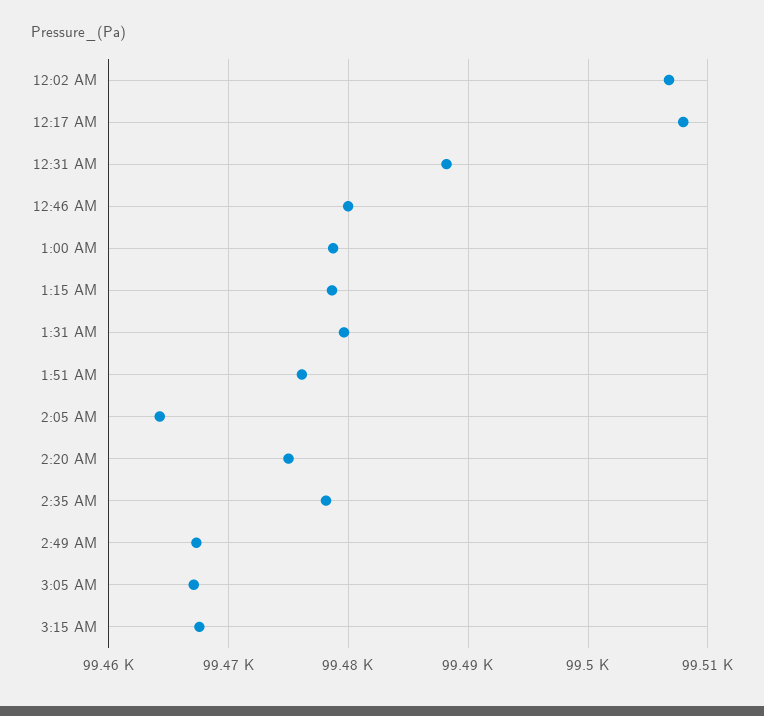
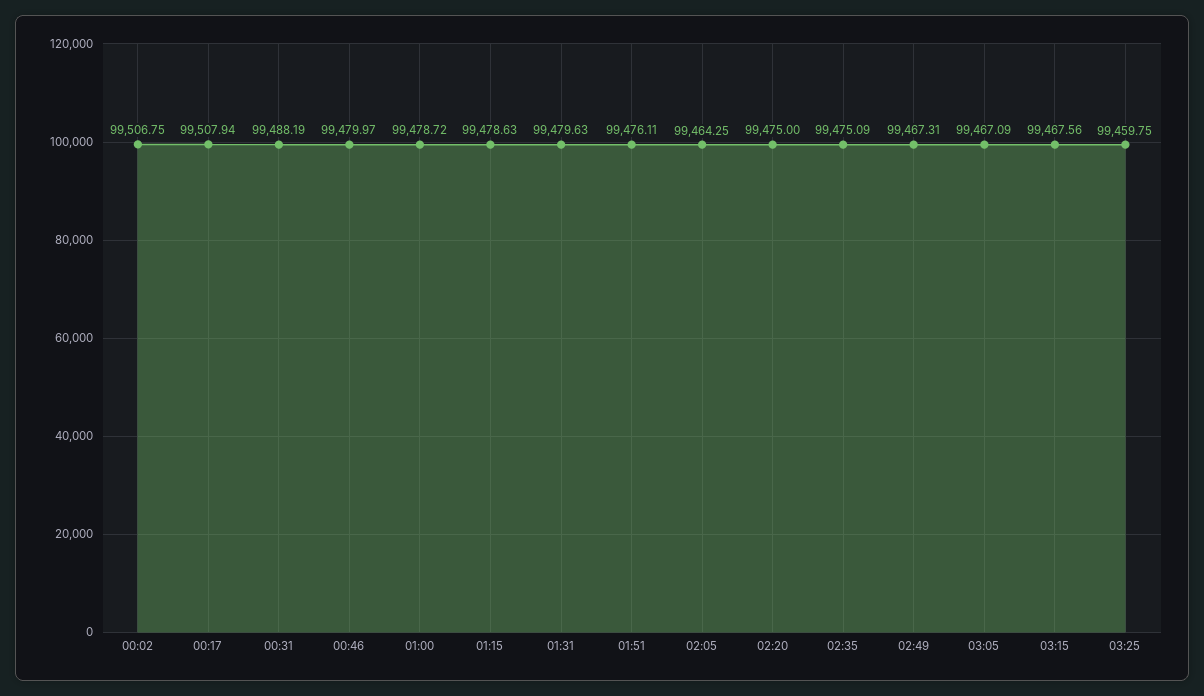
2:35 AM: 99478 -> 99475.09
03:25: none -> 99459.75

